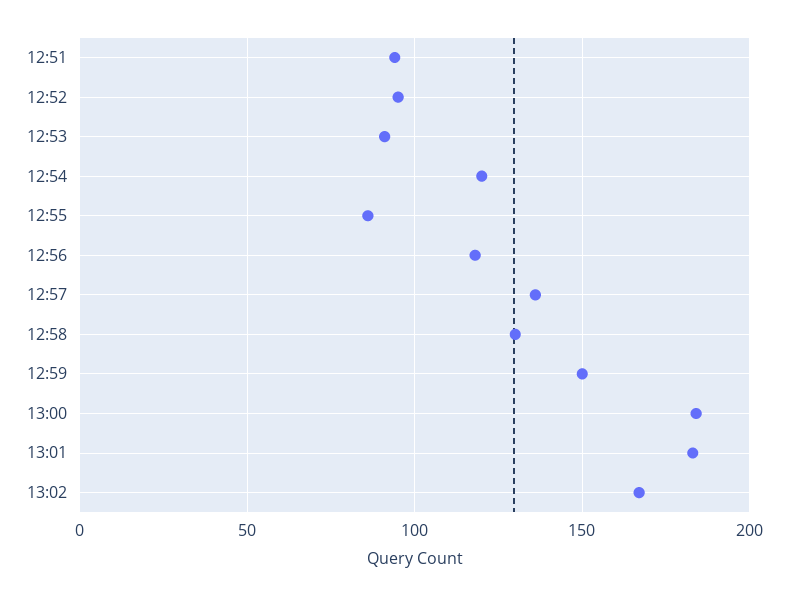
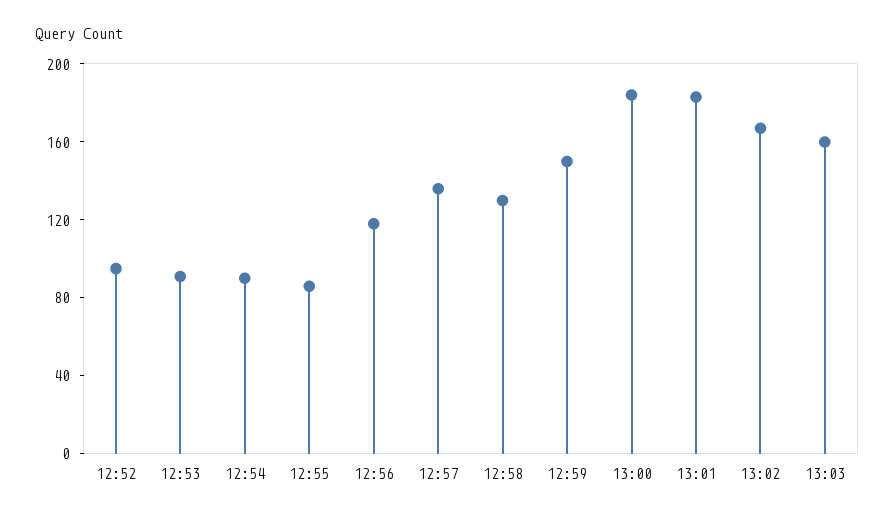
12:51: 95 -> none
12:54: 120 -> 90
13:03: none -> 160

